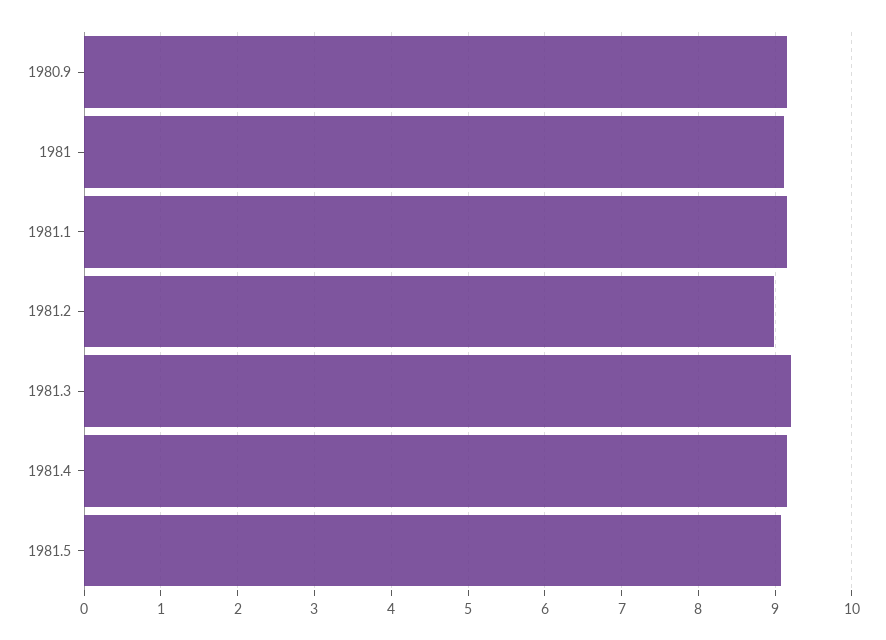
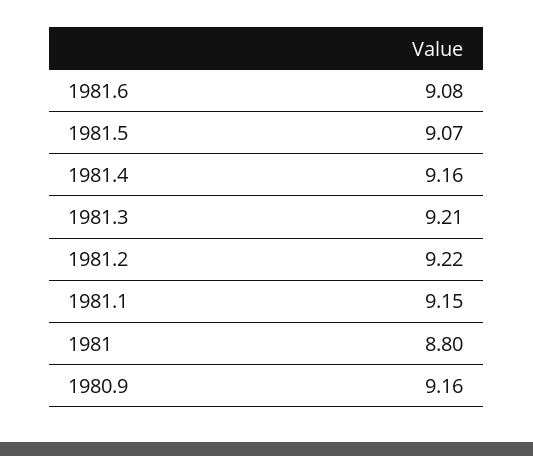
1981: 9.1 -> 8.8
1981.2: 9 -> 9.22
1981.6: none -> 9.08

